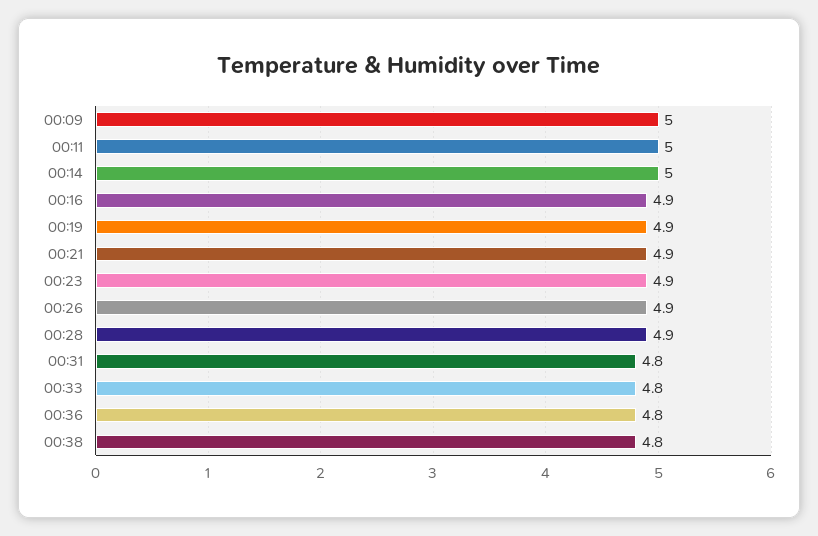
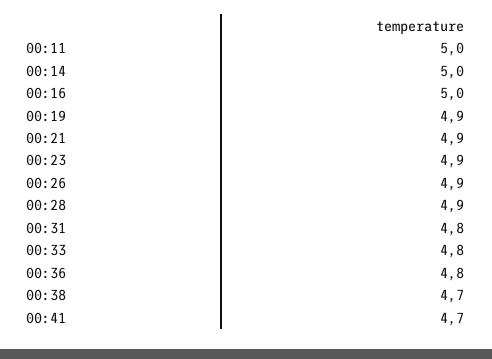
00:09: 5 -> none
00:16: 4.9 -> 5
00:38: 4.8 -> 4.7
00:41: none -> 4.7

